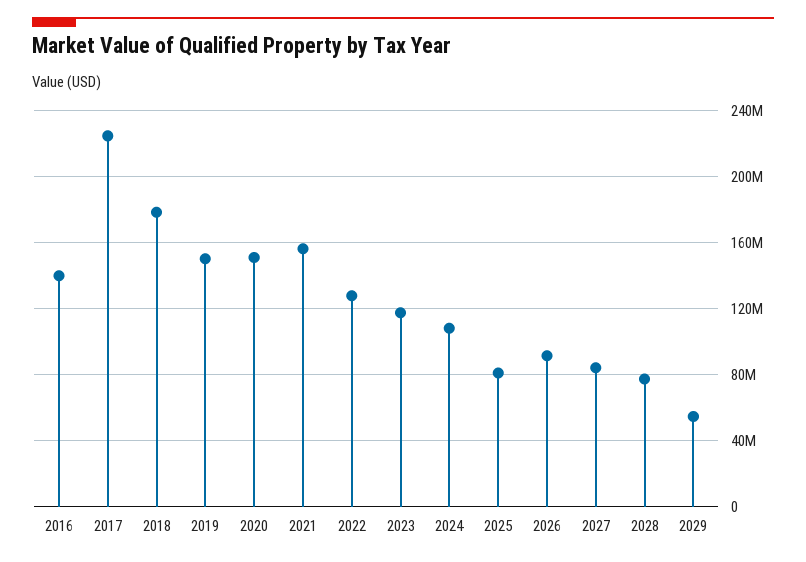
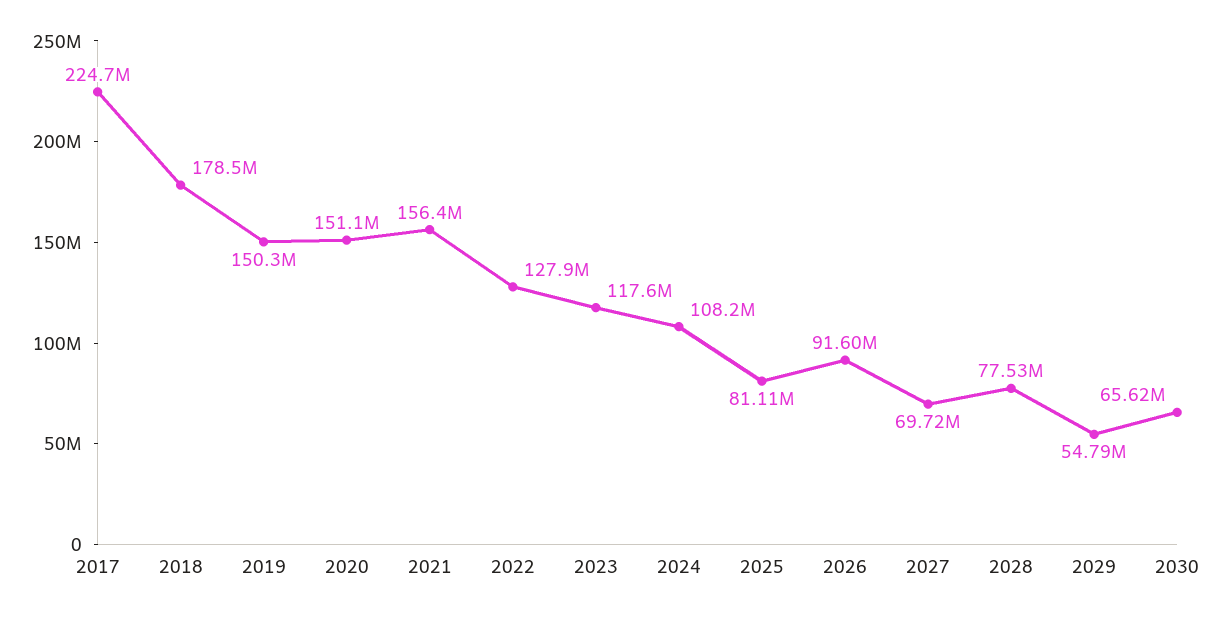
2016: 140000000 -> none
2027: 85000000 -> 69720000
2030: none -> 65620000

